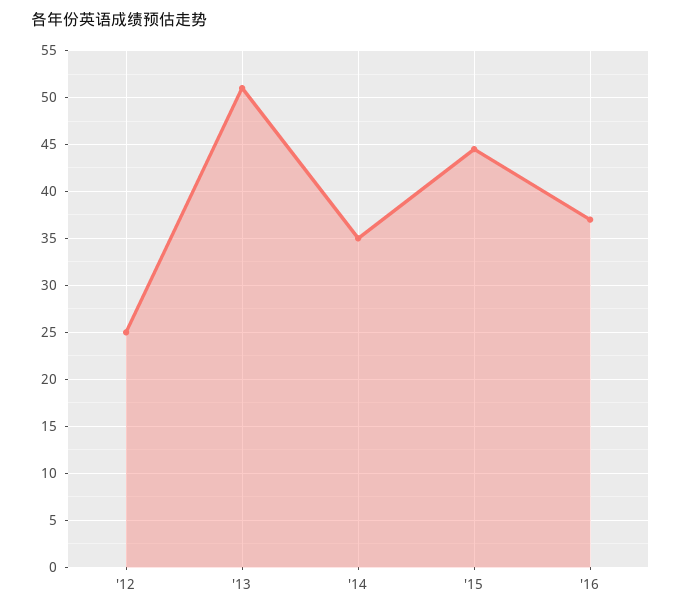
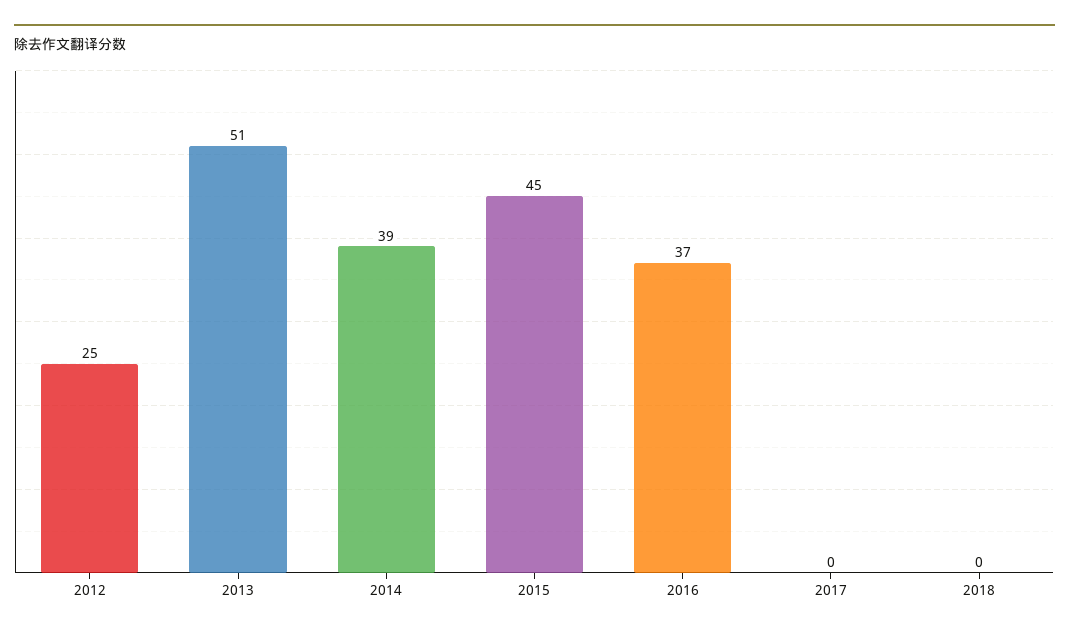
'14: 35 -> 39
2017: none -> 0
2018: none -> 0

